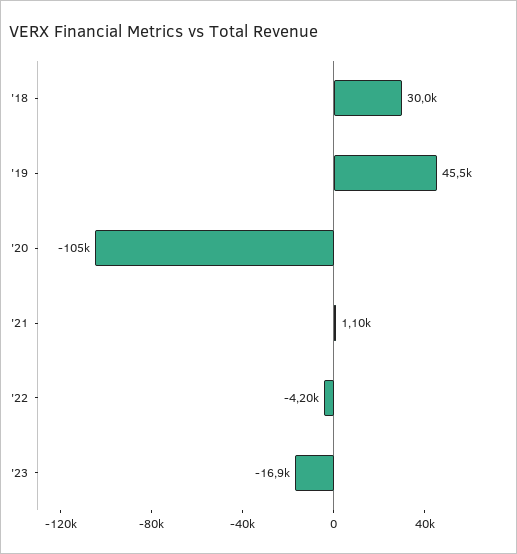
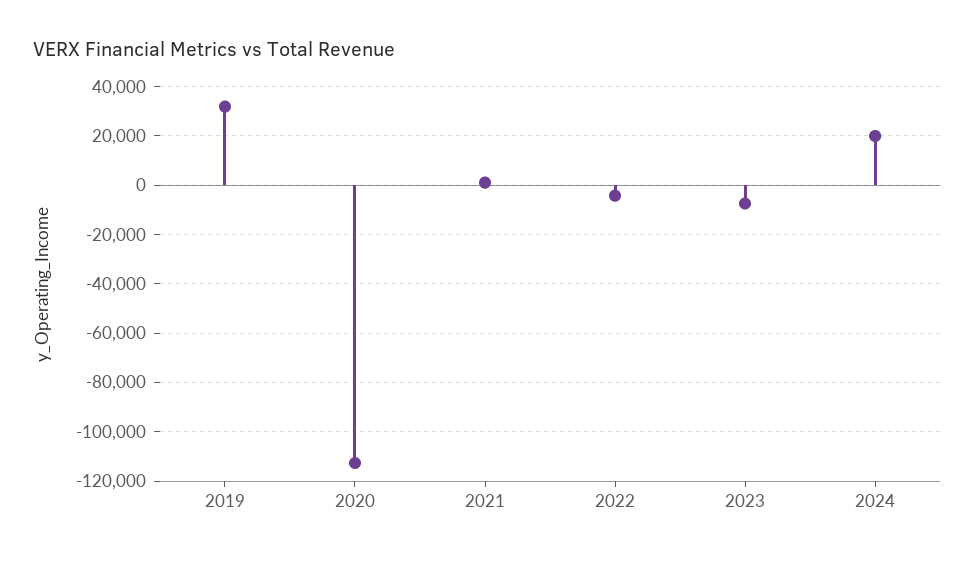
'18: 30000 -> none
'19: 45500 -> 32500
'20: -105000 -> -112500
'23: -16900 -> -7500
2024: none -> 20000

